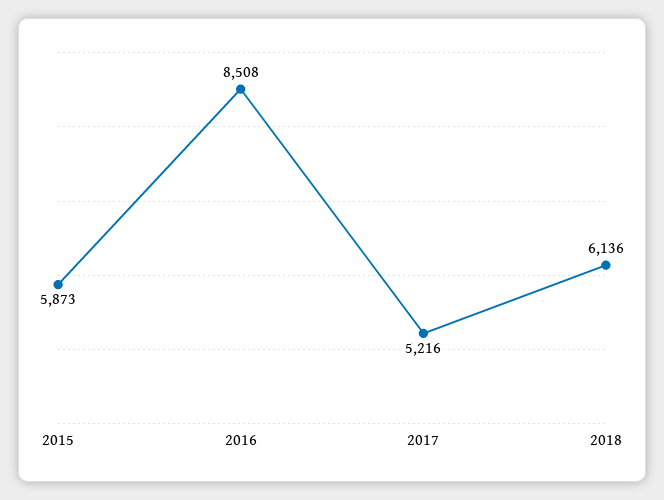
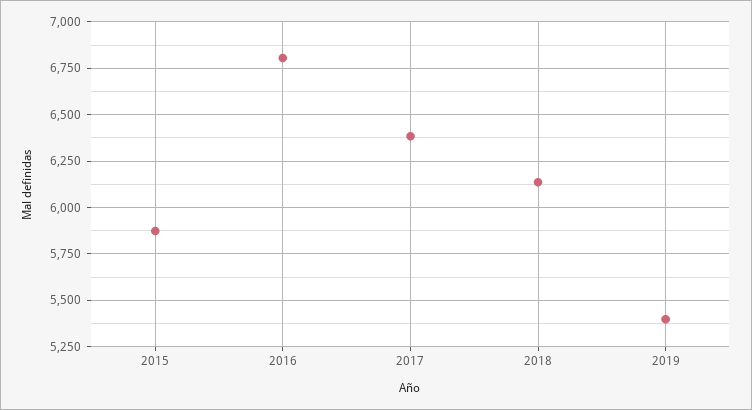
2016: 8508 -> 6800
2017: 5216 -> 6400
2019: none -> 5400

